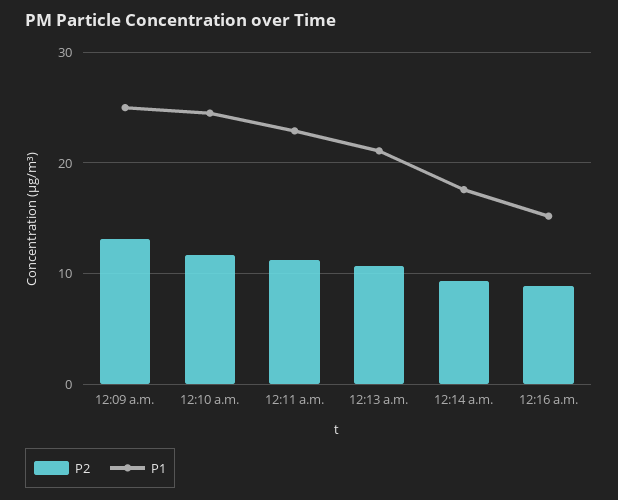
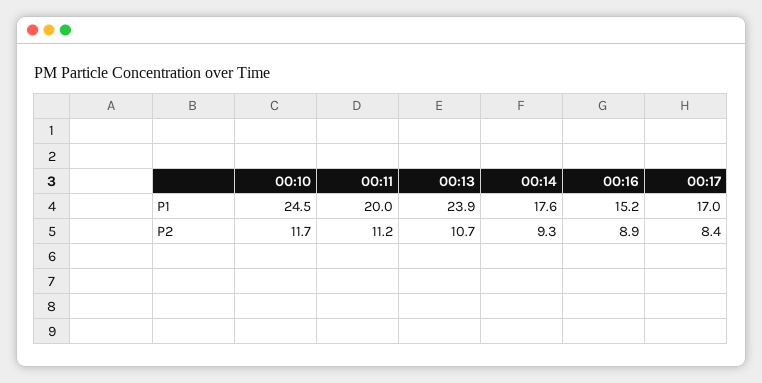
P2, 12:09 a.m.: 13 -> none
P1, 12:09 a.m.: 25 -> none
P1, 12:11 a.m.: 23 -> 20
P1, 12:13 a.m.: 21 -> 23.9
P1, 00:17: none -> 17
P2, 00:17: none -> 8.4

